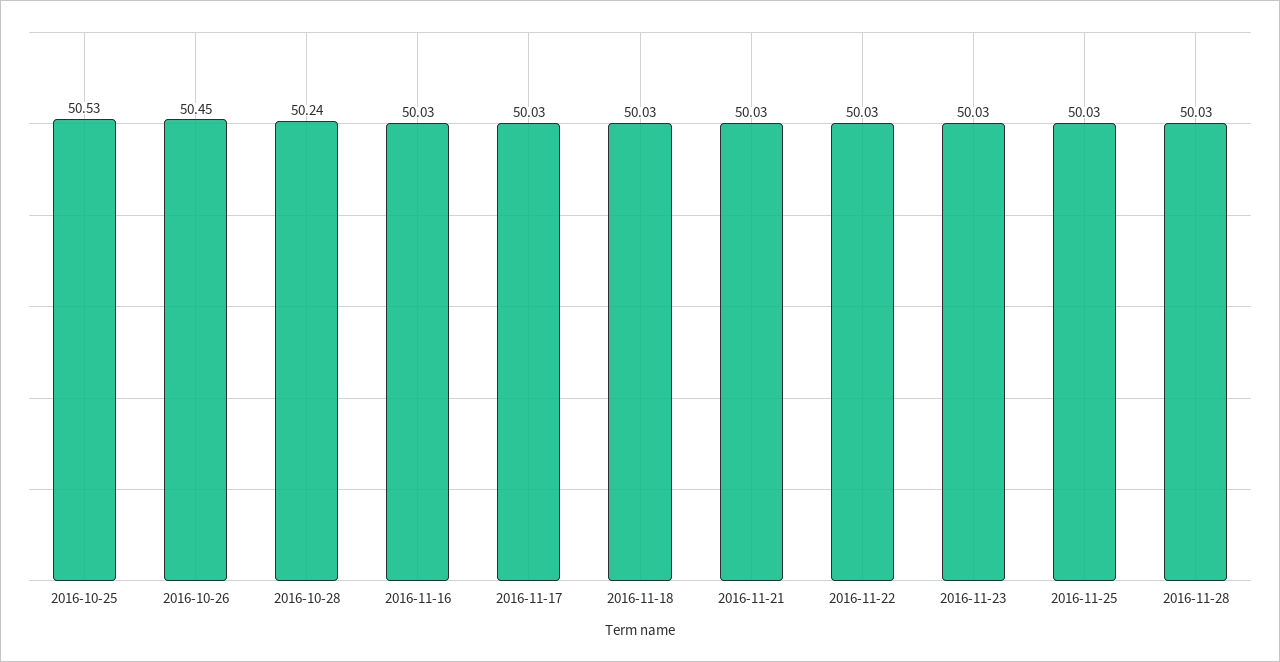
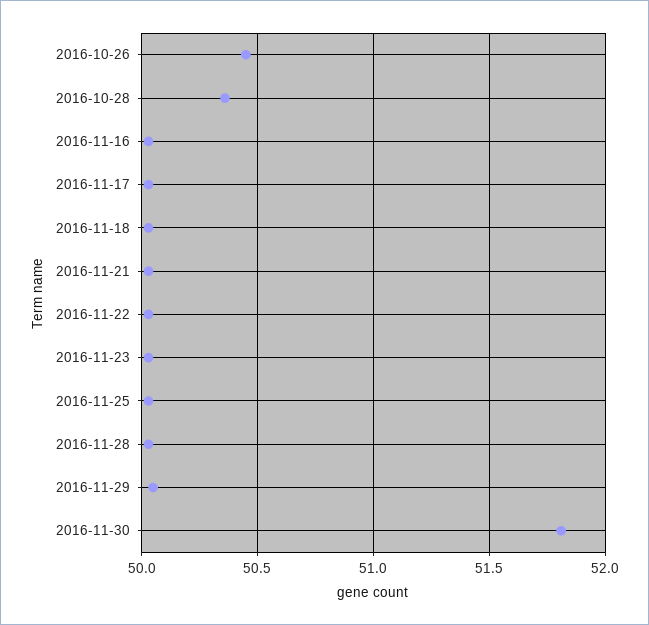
2016-10-25: 50.53 -> none
2016-10-28: 50.24 -> 50.35
2016-11-29: none -> 50.05
2016-11-30: none -> 51.8

